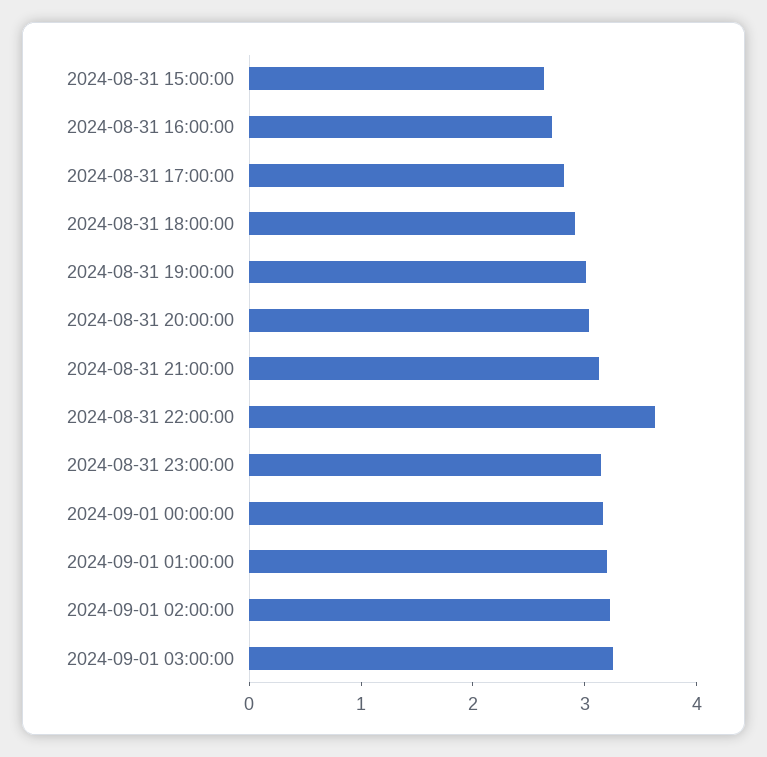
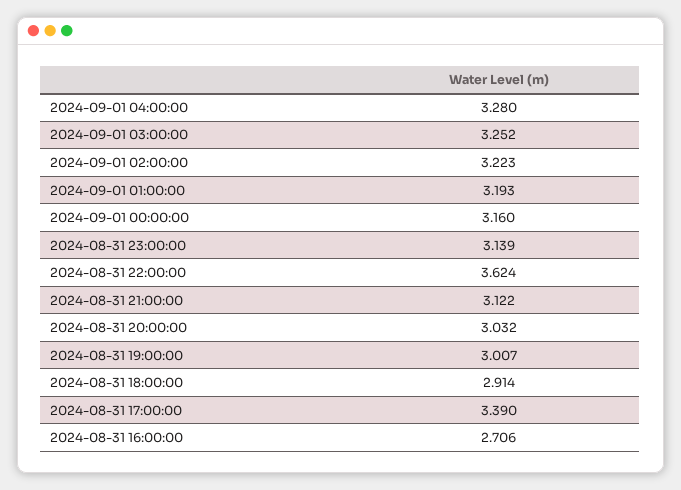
2024-08-31 15:00:00: 2.6 -> none
2024-08-31 17:00:00: 2.8 -> 3.39
2024-09-01 04:00:00: none -> 3.28

